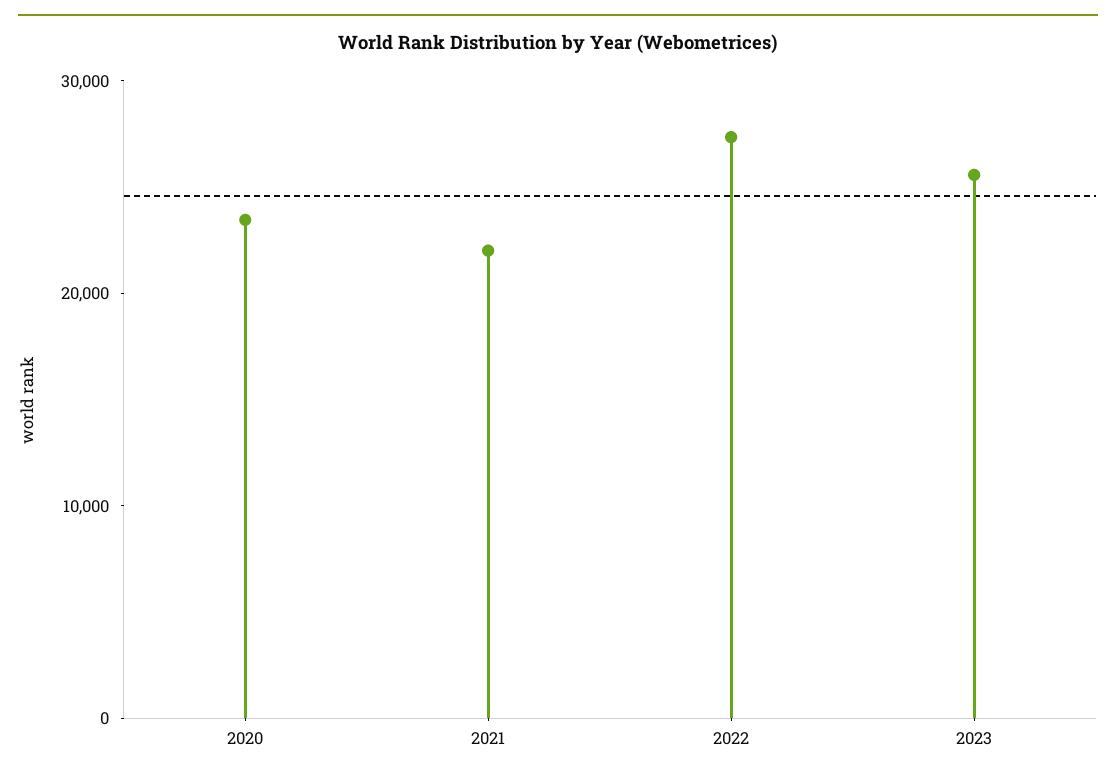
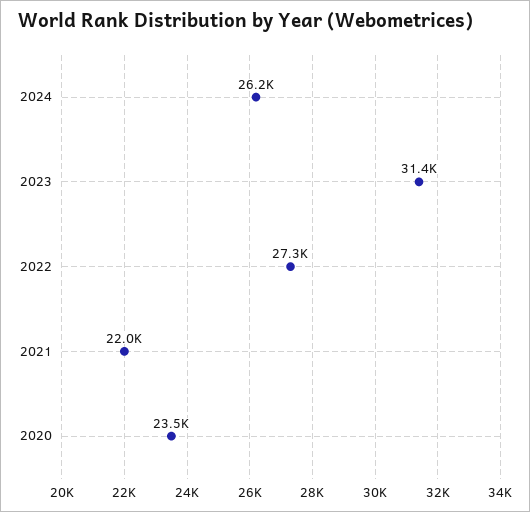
2023: 26000 -> 31400
2024: none -> 26200

